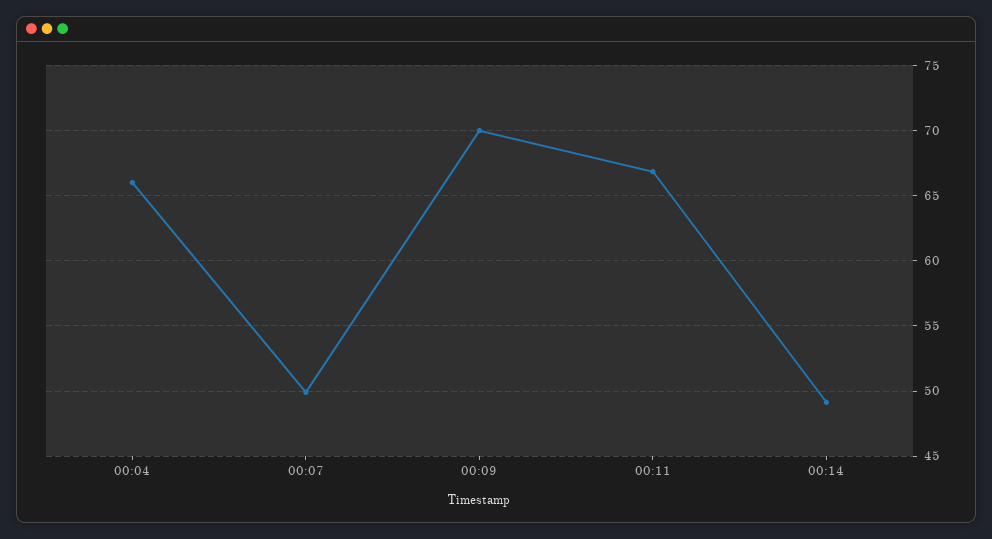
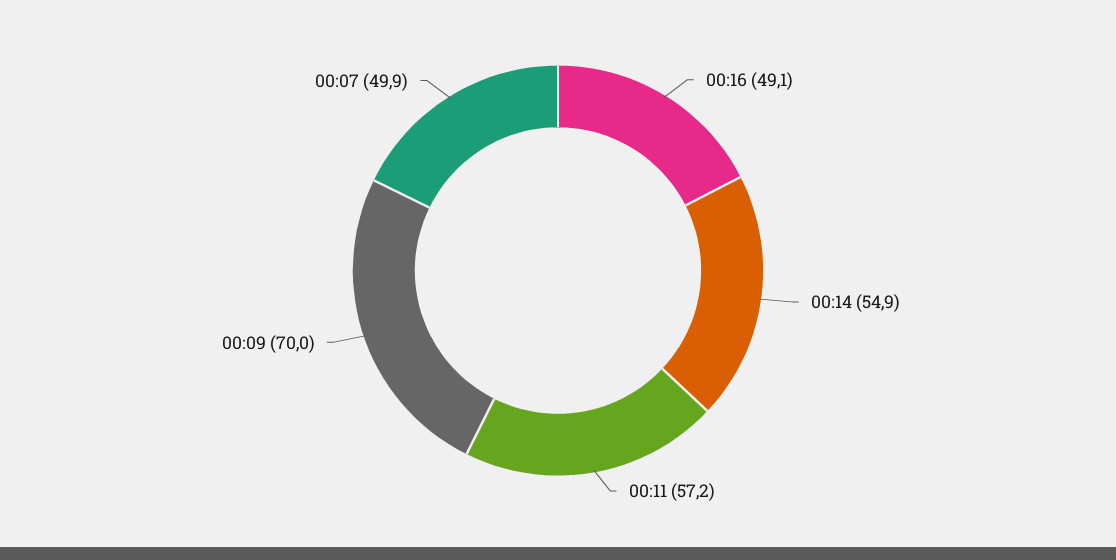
00:04: 66 -> none
00:11: 67 -> 57.2
00:14: 49 -> 54.9
00:16: none -> 49.1

